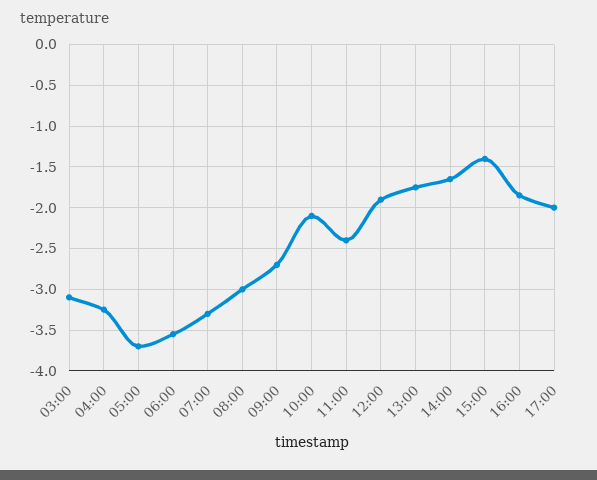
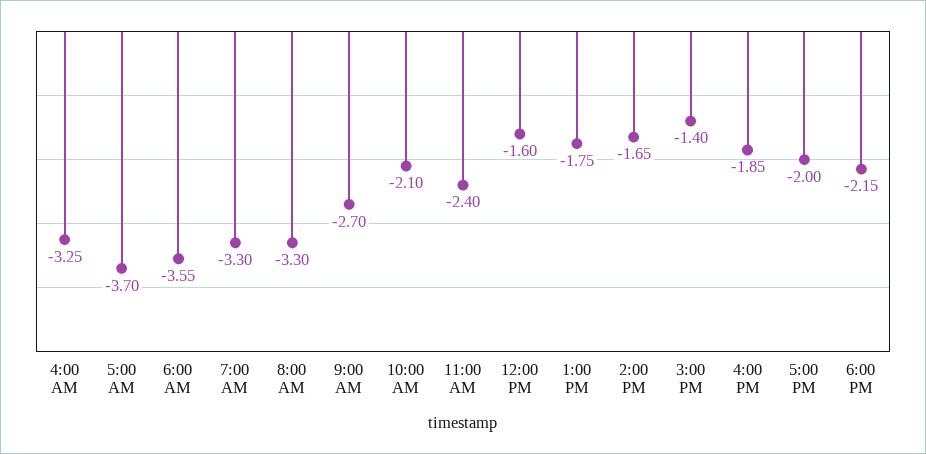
03:00: -3.1 -> none
08:00: -3 -> -3.3
12:00: -1.9 -> -1.6
6:00 PM: none -> -2.15

